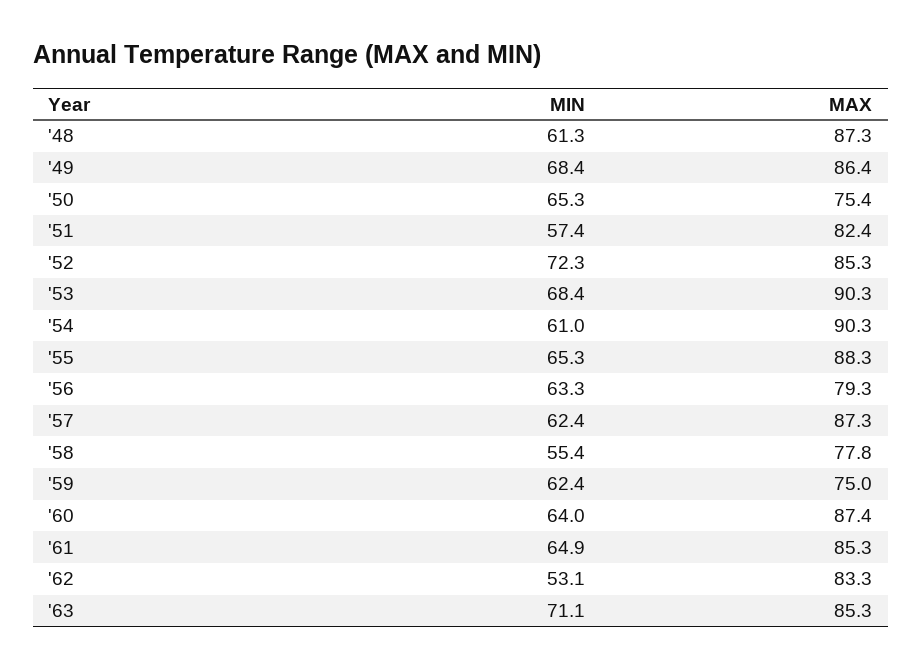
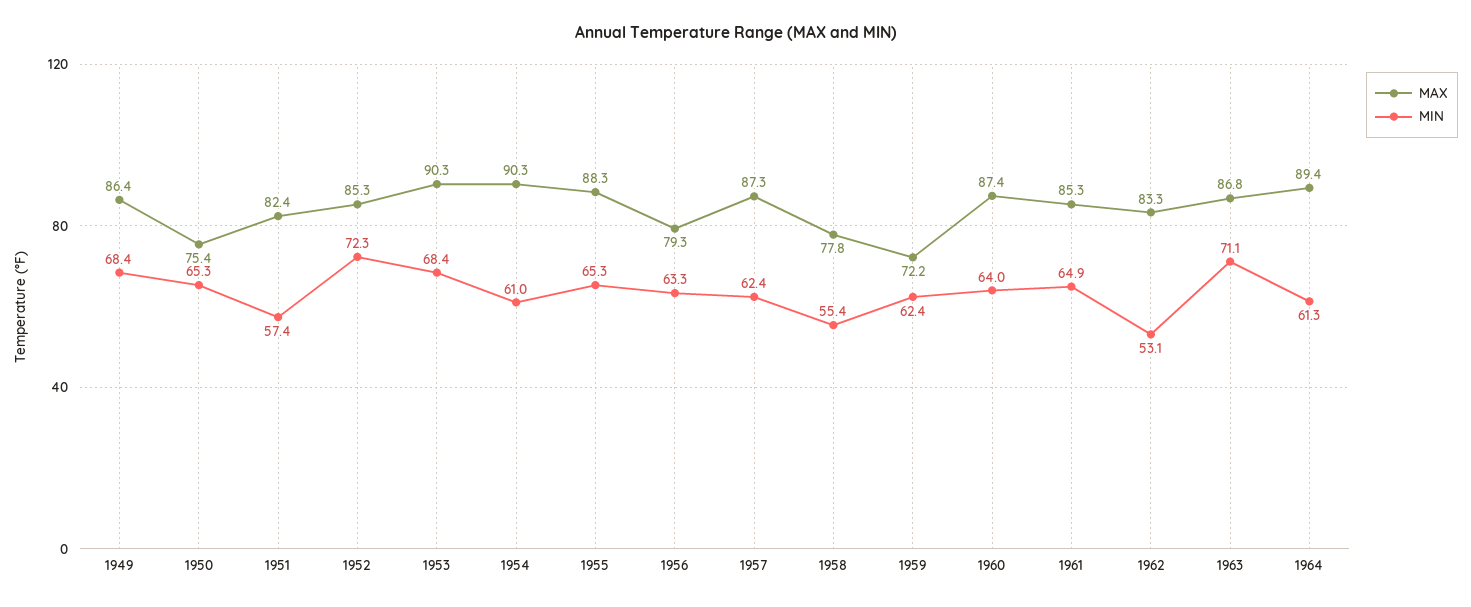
MIN, '48: 61.3 -> none
MAX, '48: 87.3 -> none
MAX, '59: 75 -> 72.2
MAX, '63: 85.3 -> 86.8
MAX, 1964: none -> 89.4
MIN, 1964: none -> 61.3

